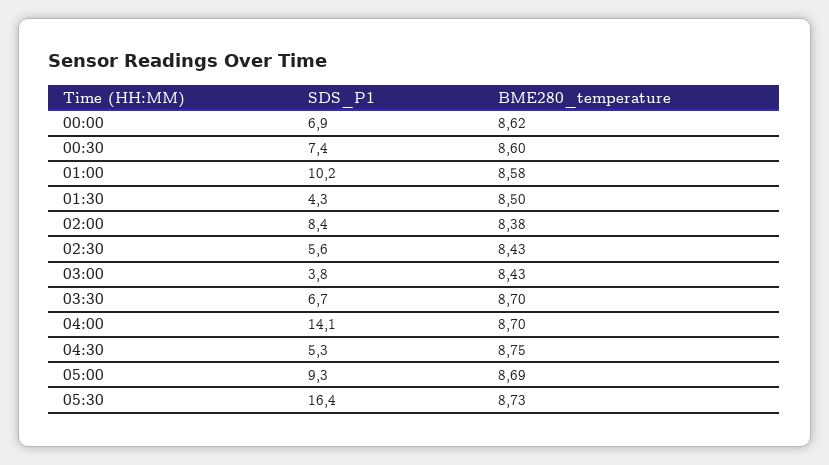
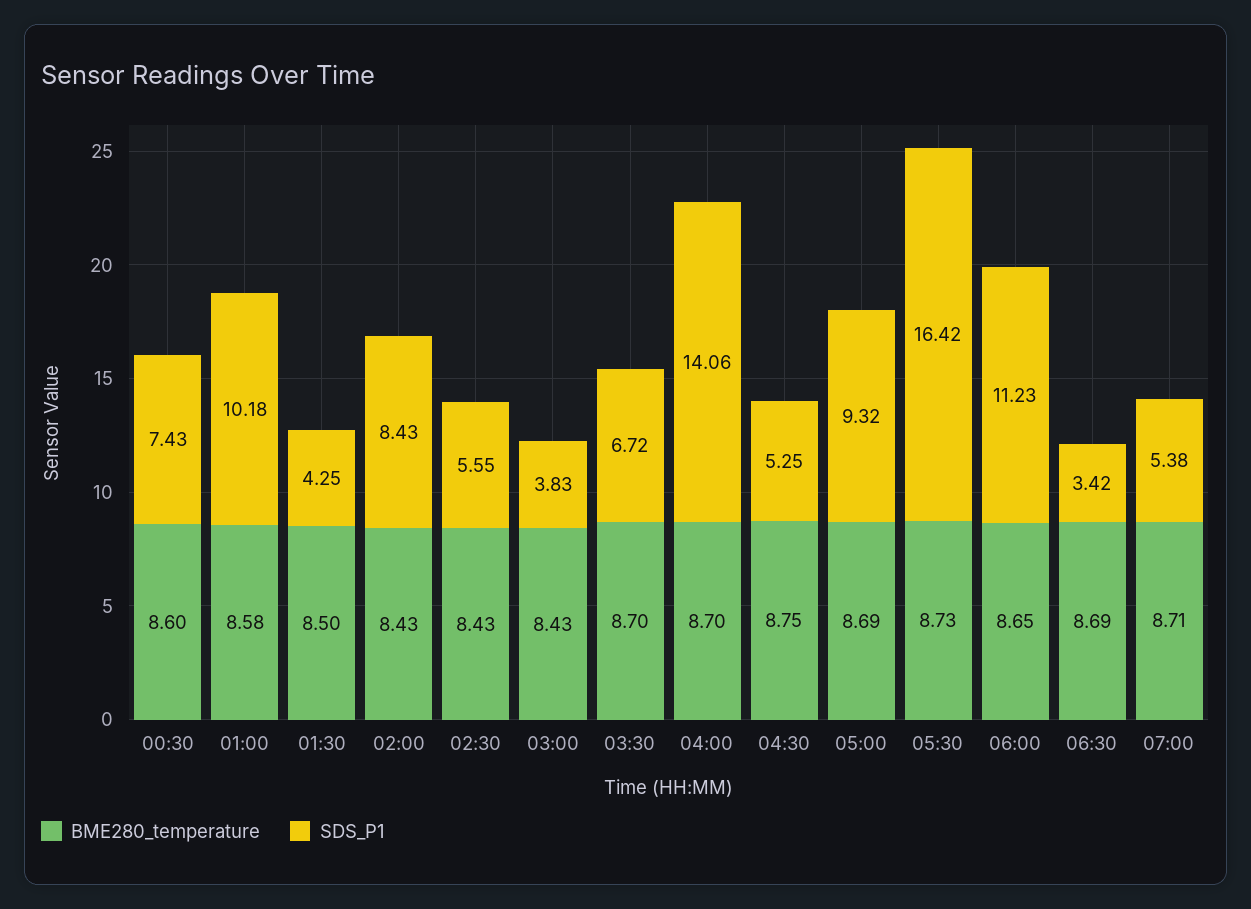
SDS_P1, 00:00: 6.9 -> none
BME280_temperature, 00:00: 8.62 -> none
BME280_temperature, 02:00: 8.38 -> 8.43
BME280_temperature, 06:00: none -> 8.65
SDS_P1, 06:00: none -> 11.23
BME280_temperature, 06:30: none -> 8.69
SDS_P1, 06:30: none -> 3.42
BME280_temperature, 07:00: none -> 8.71
SDS_P1, 07:00: none -> 5.38

